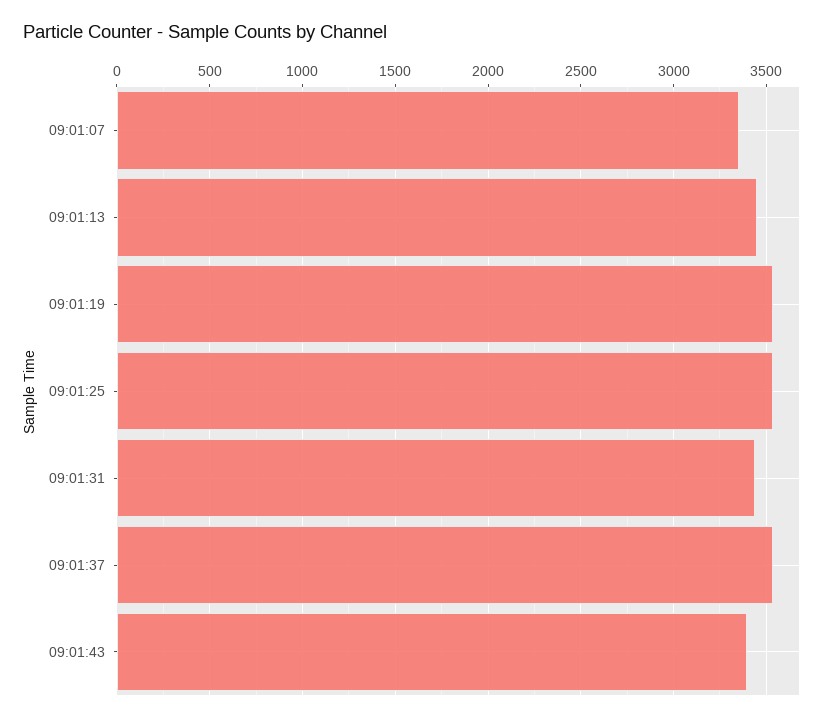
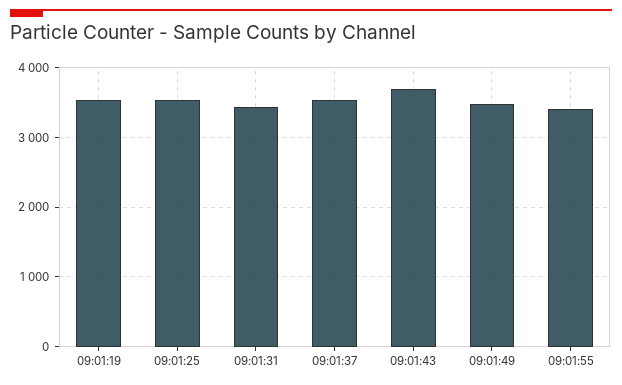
09:01:07: 3350 -> none
09:01:13: 3450 -> none
09:01:43: 3400 -> 3700
09:01:49: none -> 3500
09:01:55: none -> 3400

